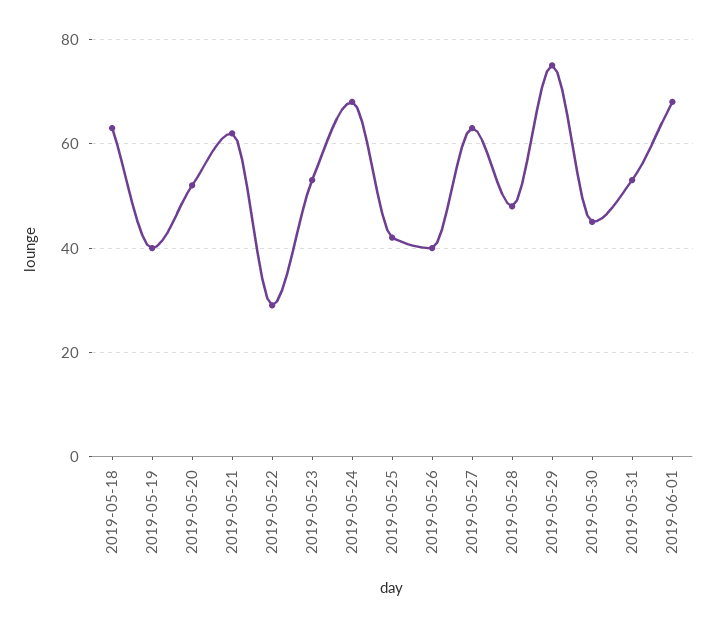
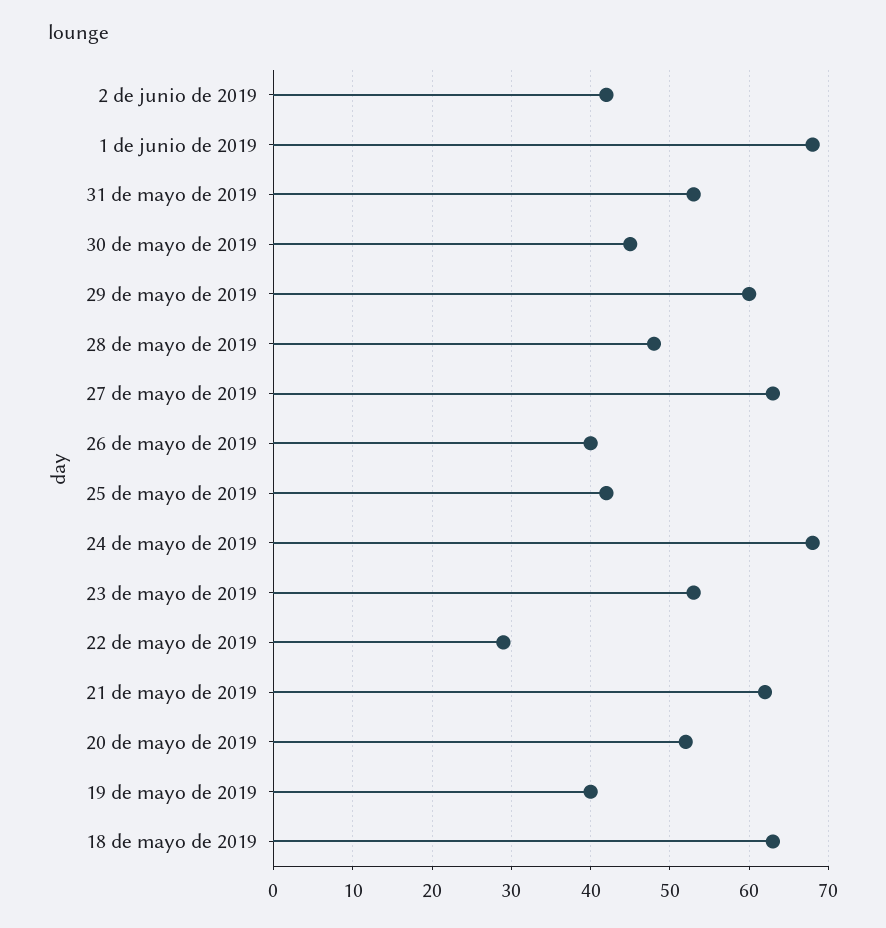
2019-05-29: 75 -> 60
2 de junio de 2019: none -> 42

